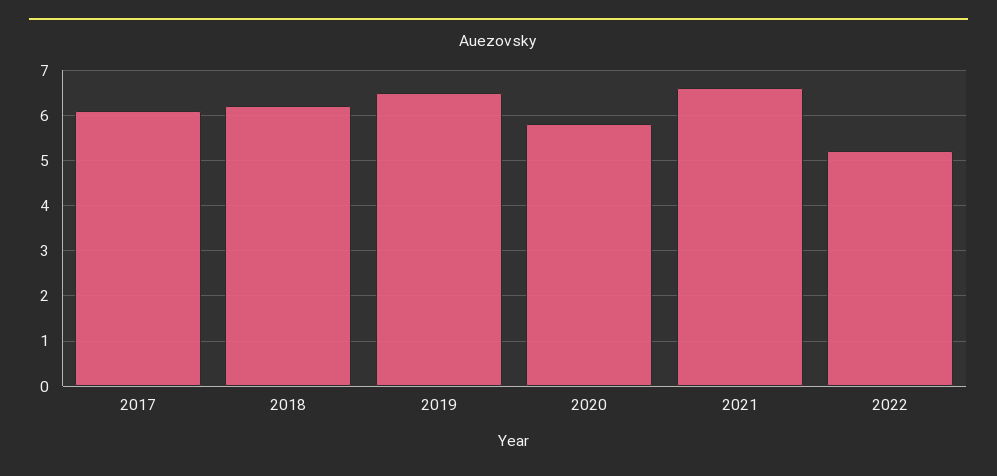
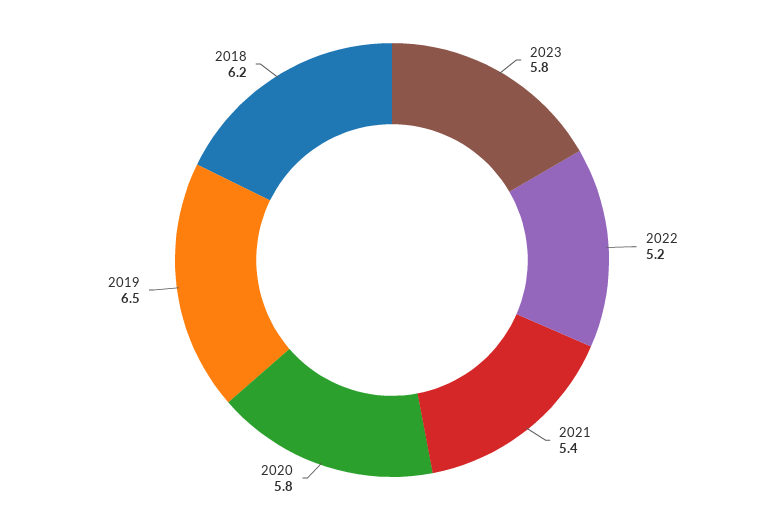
2017: 6 -> none
2021: 6.5 -> 5.4
2023: none -> 5.8

